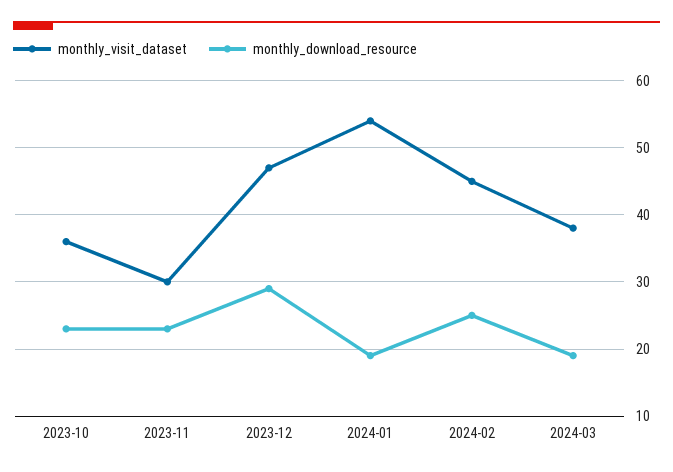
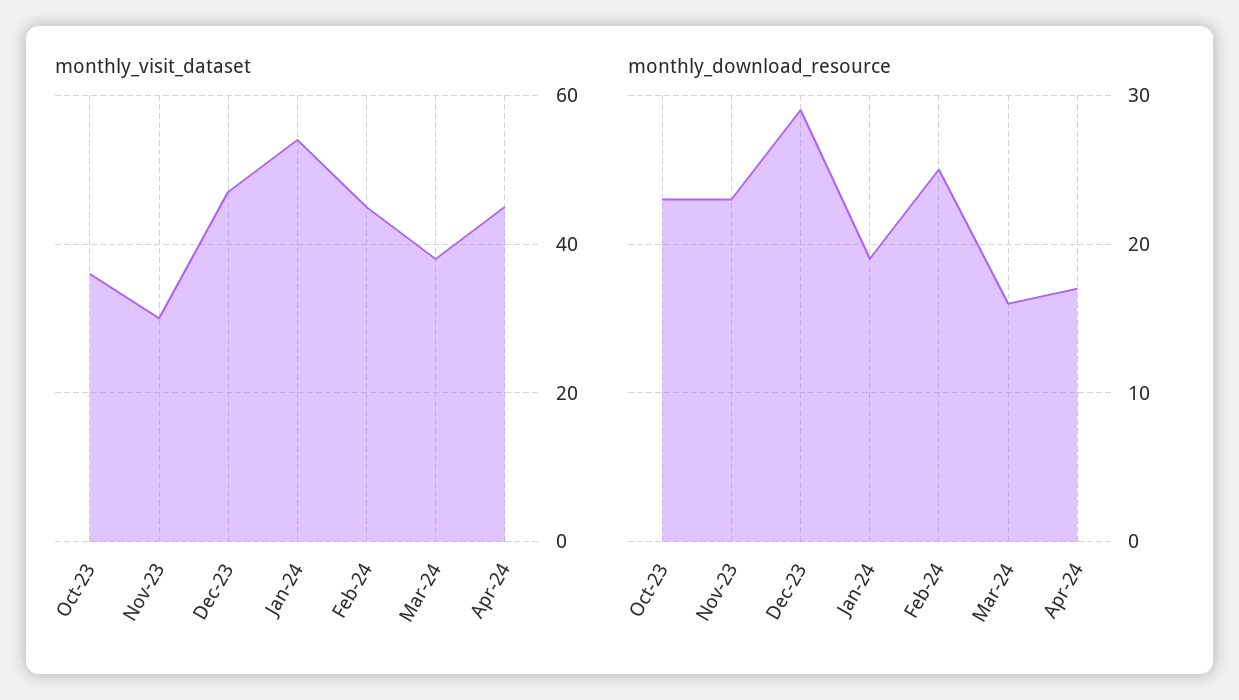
monthly_download_resource, 2024-03: 19 -> 16
monthly_visit_dataset, Apr-24: none -> 45
monthly_download_resource, Apr-24: none -> 17

